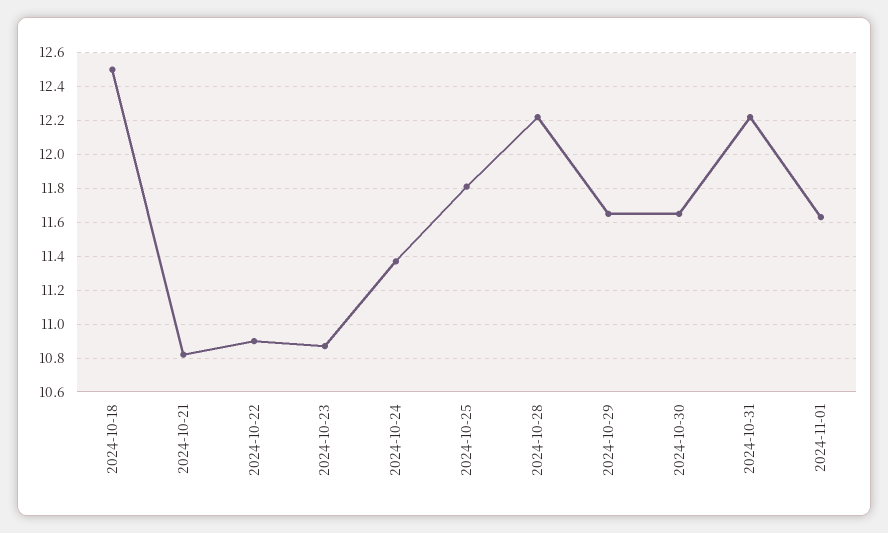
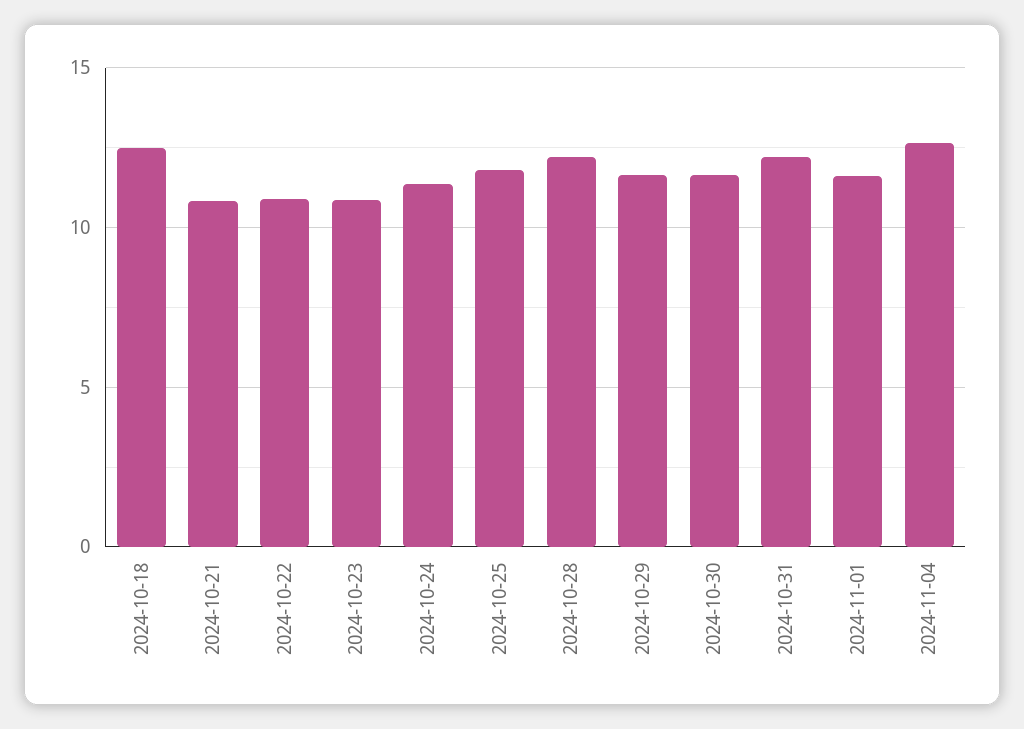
2024-11-04: none -> 12.5

